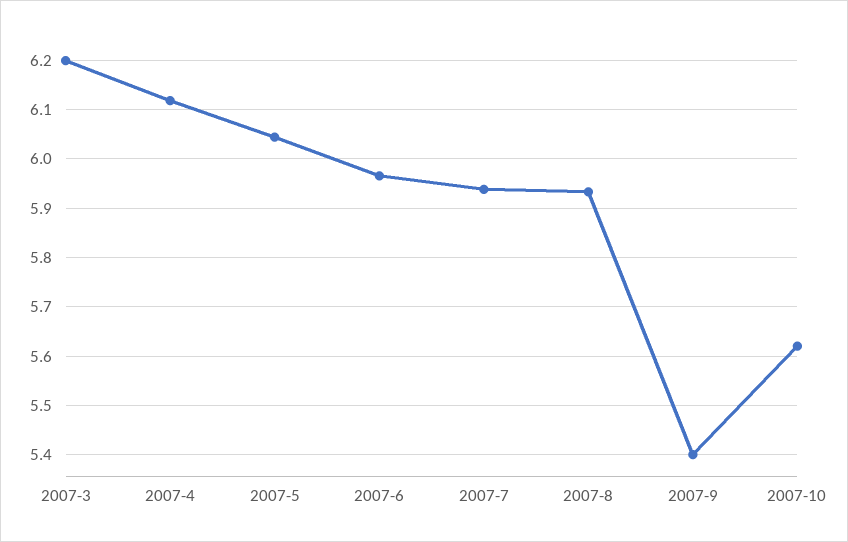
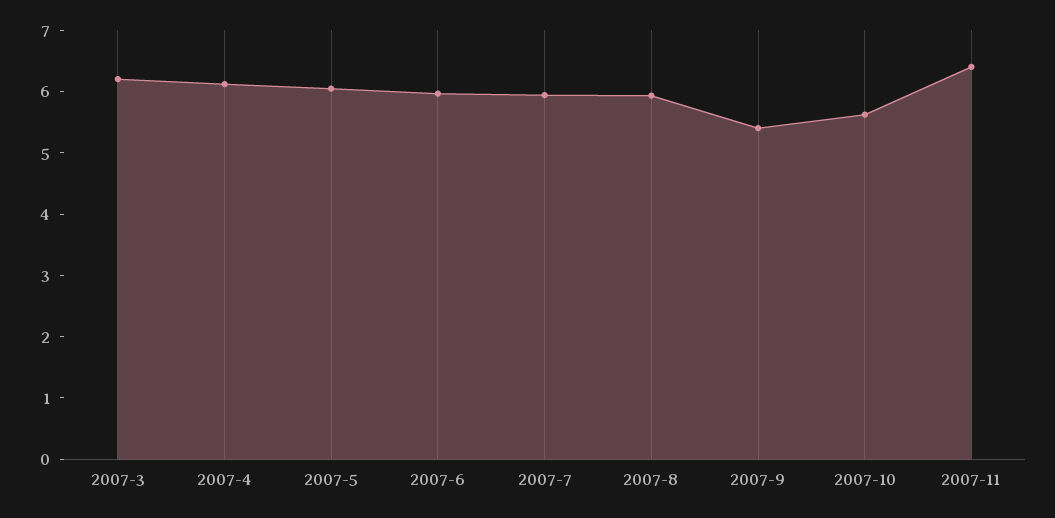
2007-11: none -> 6.4

